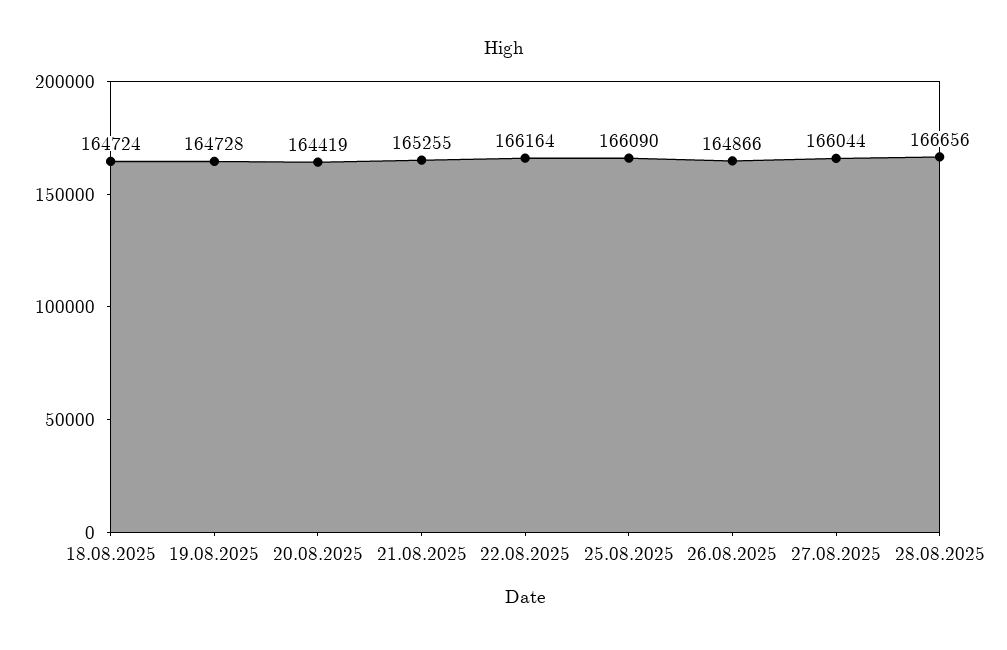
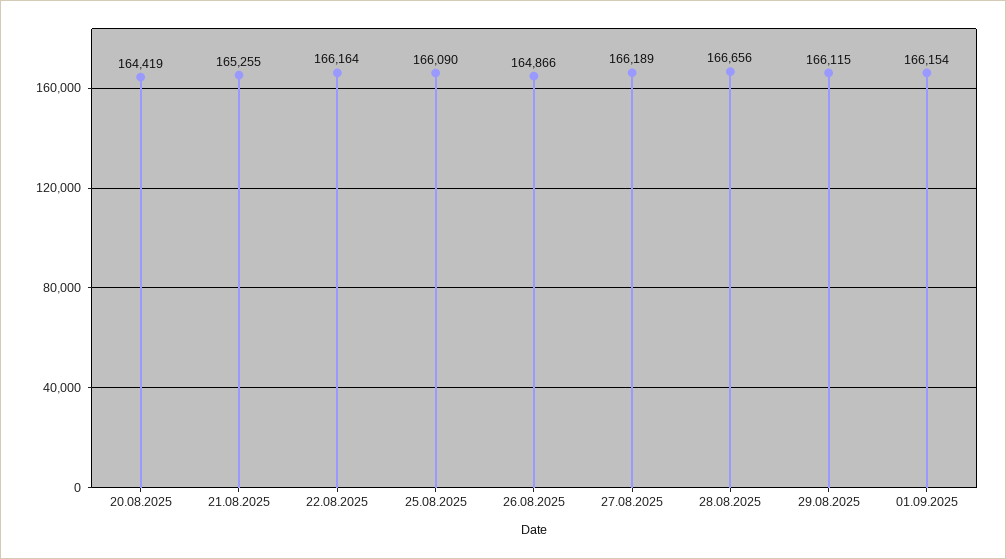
18.08.2025: 164724 -> none
19.08.2025: 164728 -> none
27.08.2025: 166044 -> 166189
29.08.2025: none -> 166115
01.09.2025: none -> 166154

